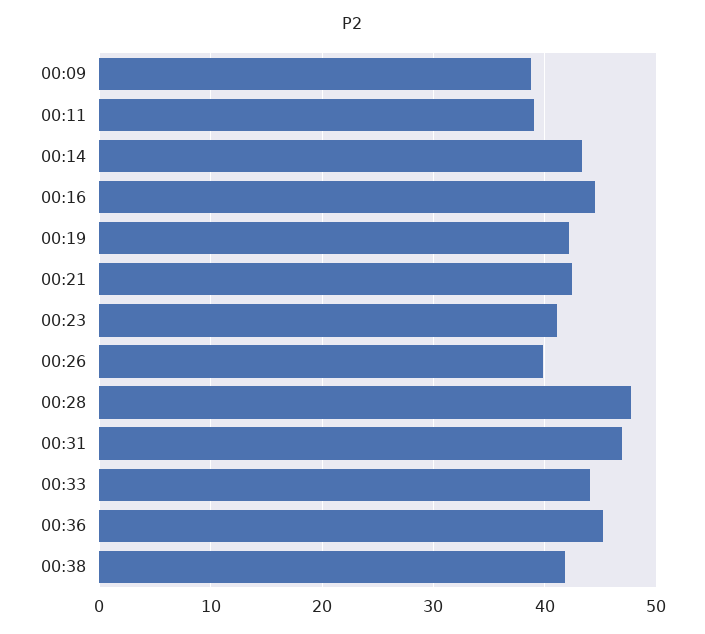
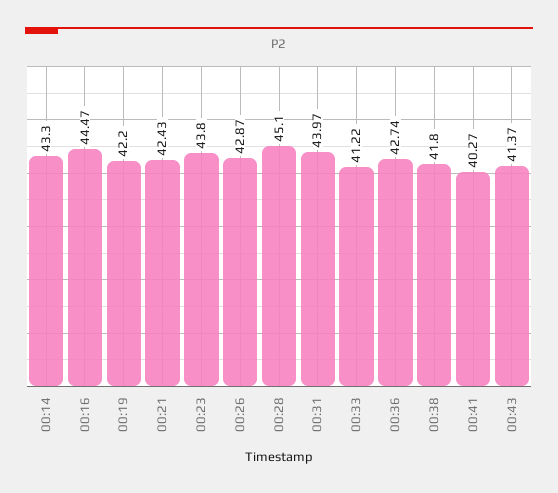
00:09: 39 -> none
00:11: 39 -> none
00:23: 41 -> 43.8
00:26: 40 -> 42.87
00:28: 48 -> 45.1
00:31: 47 -> 43.97
00:33: 44 -> 41.22
00:36: 45 -> 42.74
00:41: none -> 40.27
00:43: none -> 41.37

